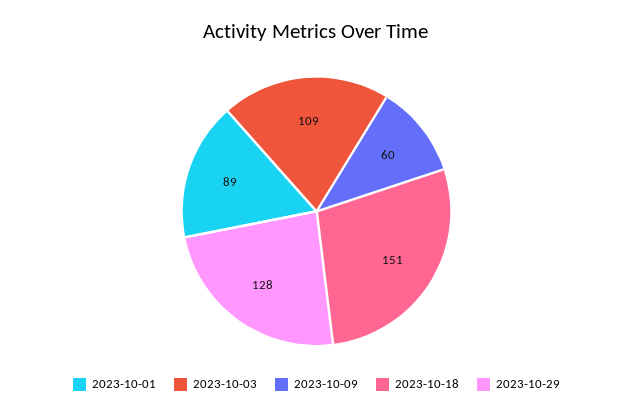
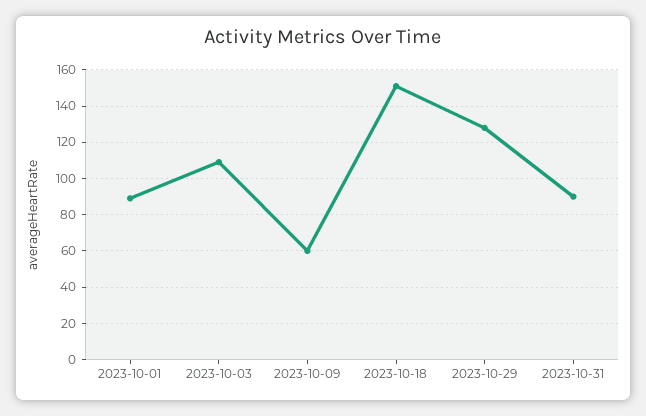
2023-10-31: none -> 90

